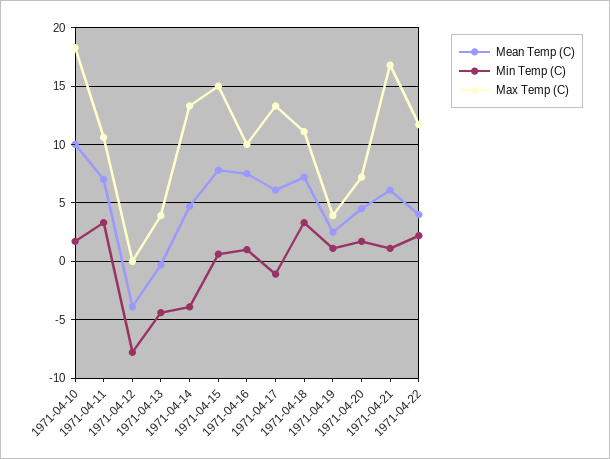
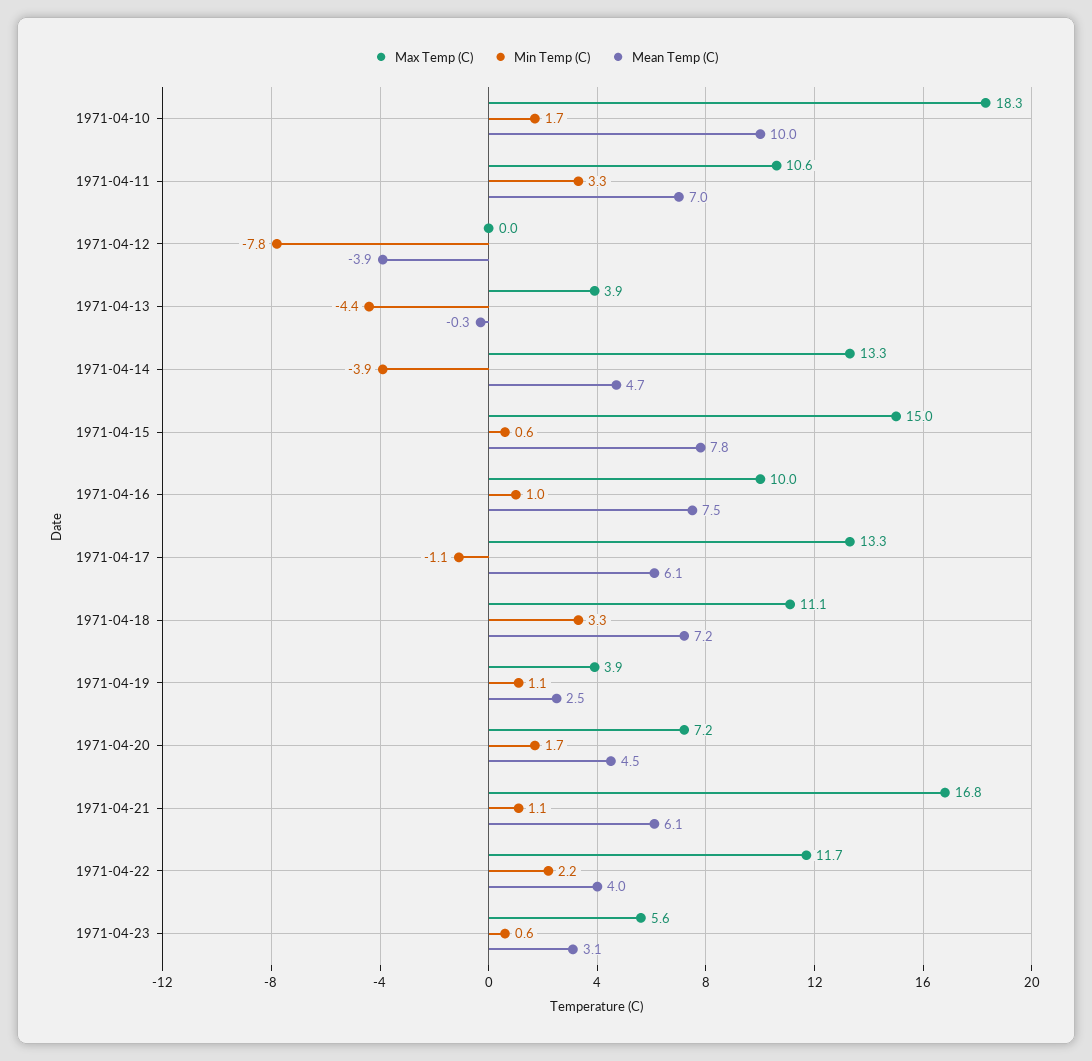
Max Temp (C), 1971-04-23: none -> 5.6
Min Temp (C), 1971-04-23: none -> 0.6
Mean Temp (C), 1971-04-23: none -> 3.1

